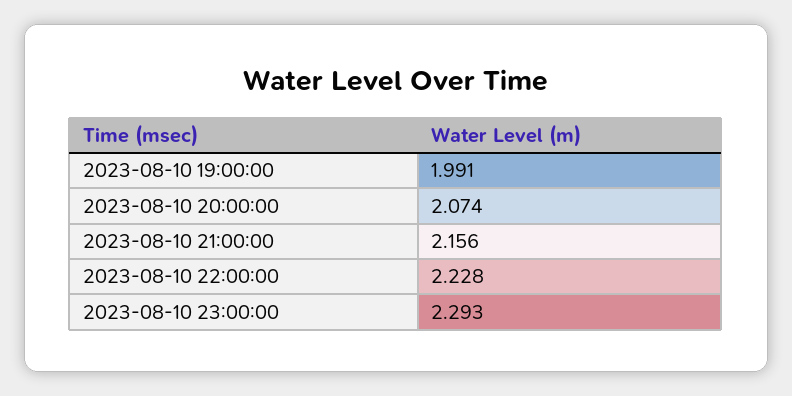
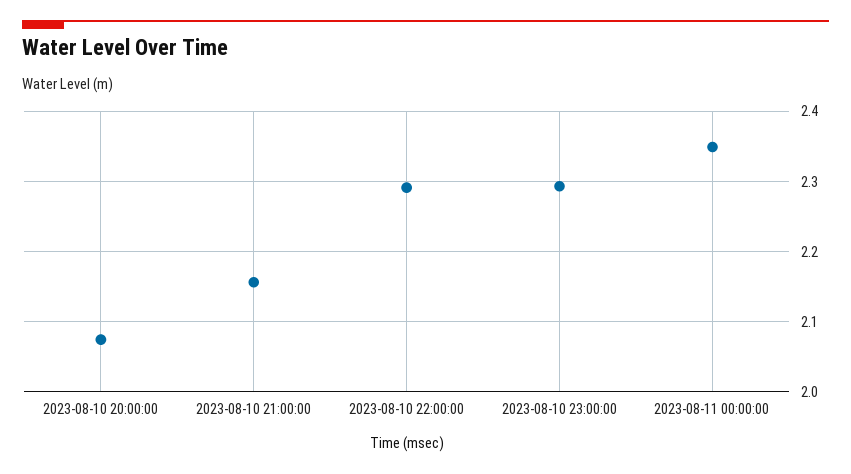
2023-08-10 19:00:00: 1.991 -> none
2023-08-10 22:00:00: 2.228 -> 2.29
2023-08-11 00:00:00: none -> 2.35

